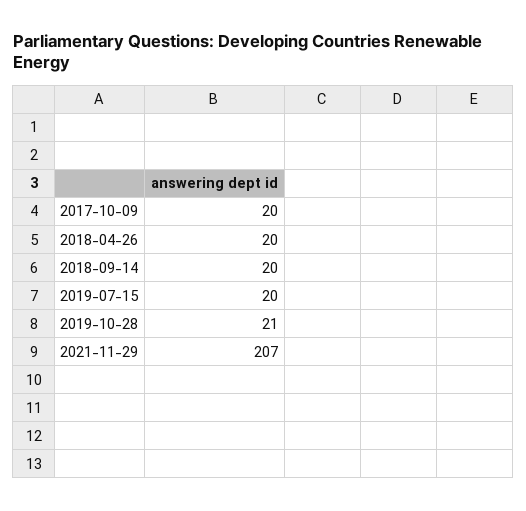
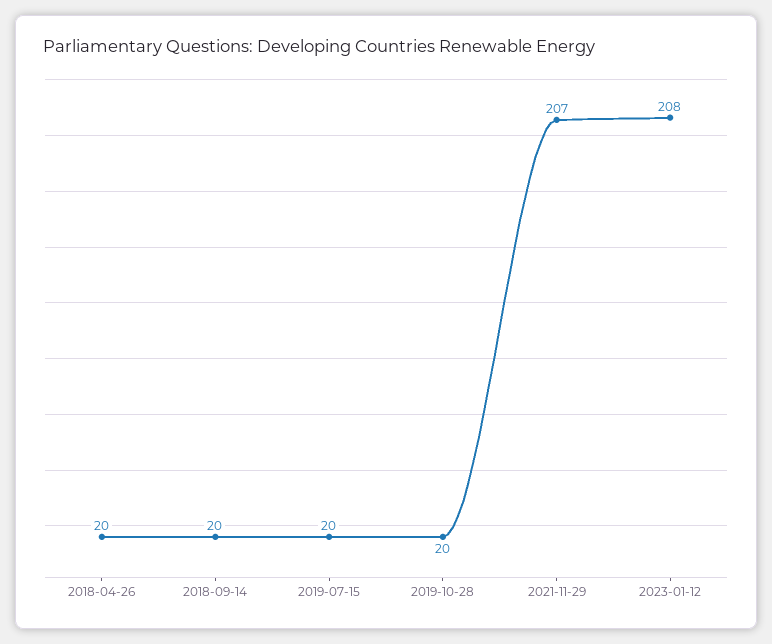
2017-10-09: 20 -> none
2019-10-28: 21 -> 20
2023-01-12: none -> 208

